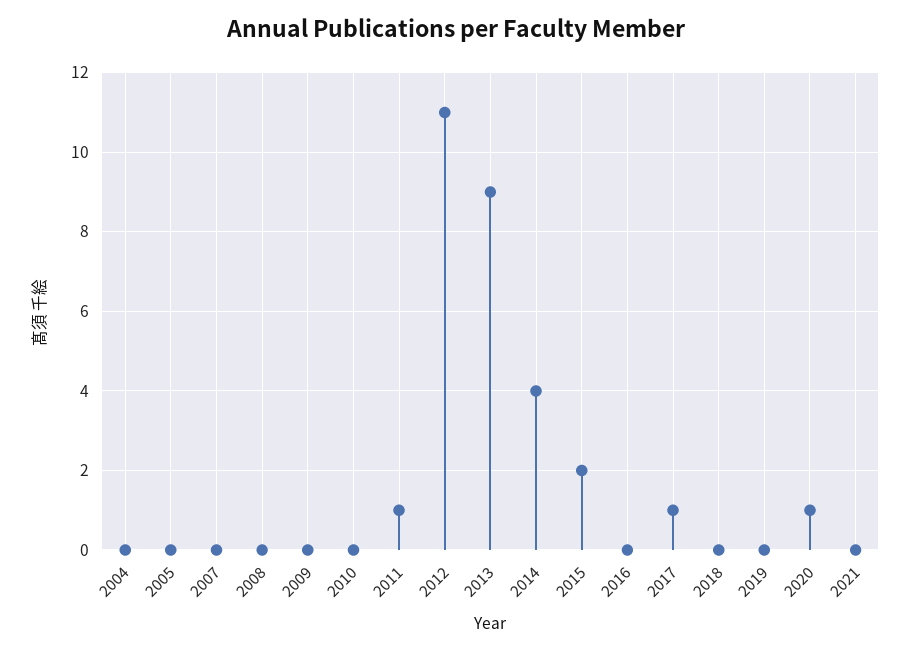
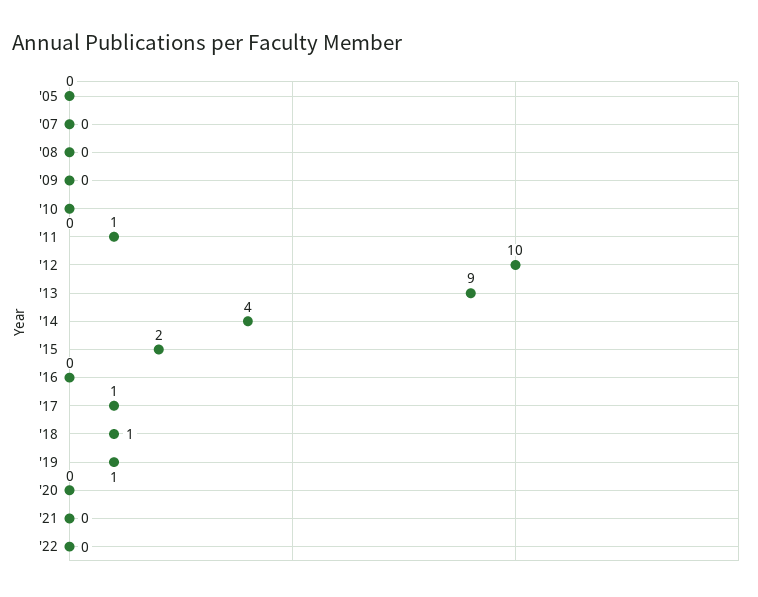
2004: 0 -> none
2012: 11 -> 10
2018: 0 -> 1
2019: 0 -> 1
2020: 1 -> 0
'22: none -> 0

